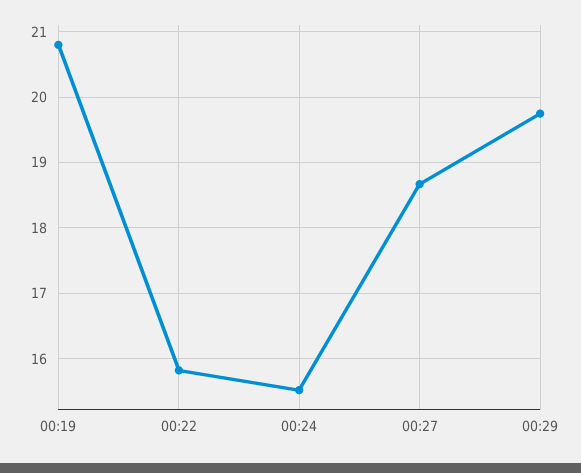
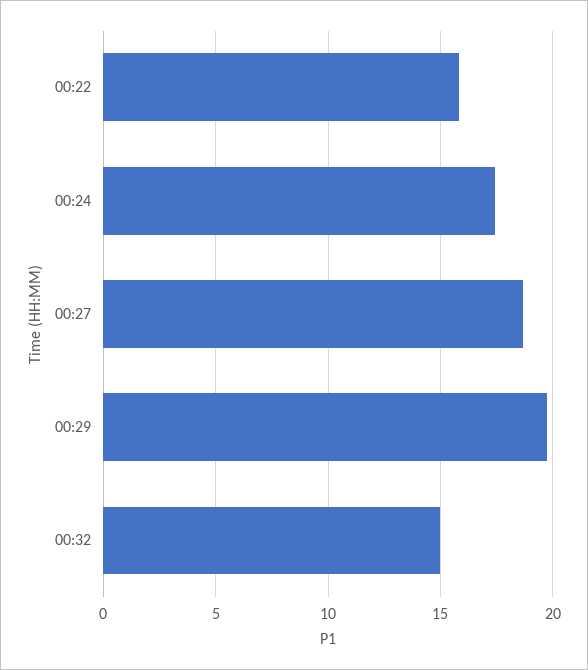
00:19: 20.8 -> none
00:24: 15.5 -> 17.5
00:32: none -> 15

